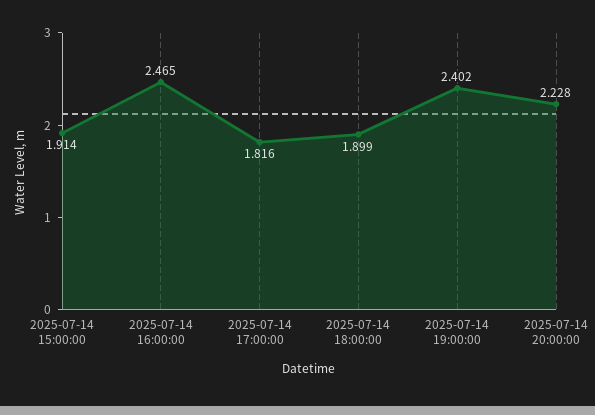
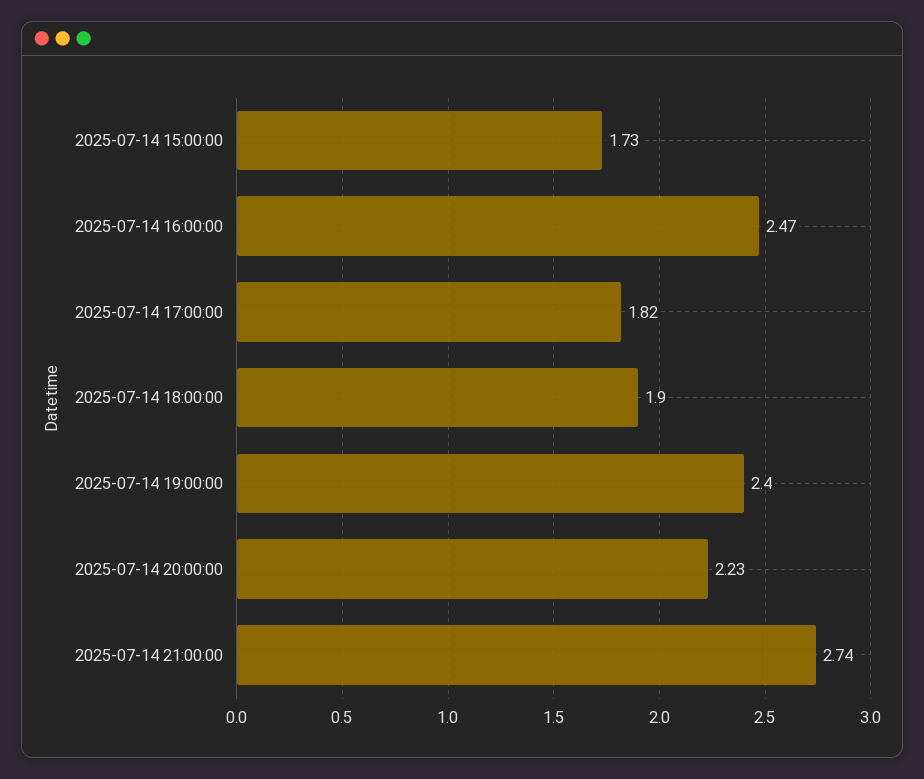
2025-07-14 15:00:00: 1.914 -> 1.73
2025-07-14 21:00:00: none -> 2.74

